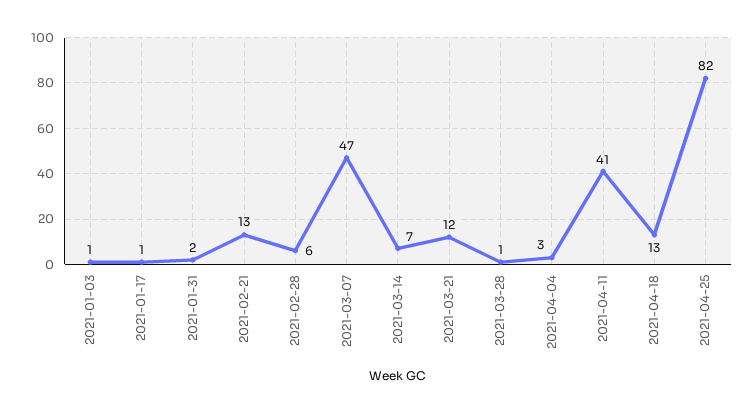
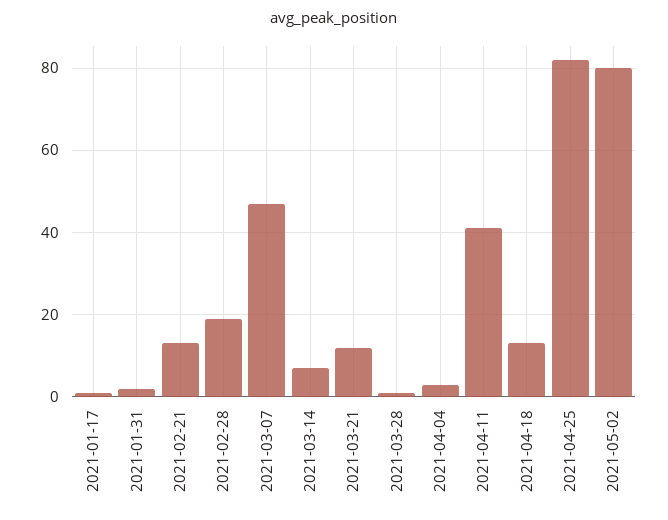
2021-01-03: 1 -> none
2021-02-28: 6 -> 20
2021-05-02: none -> 80

